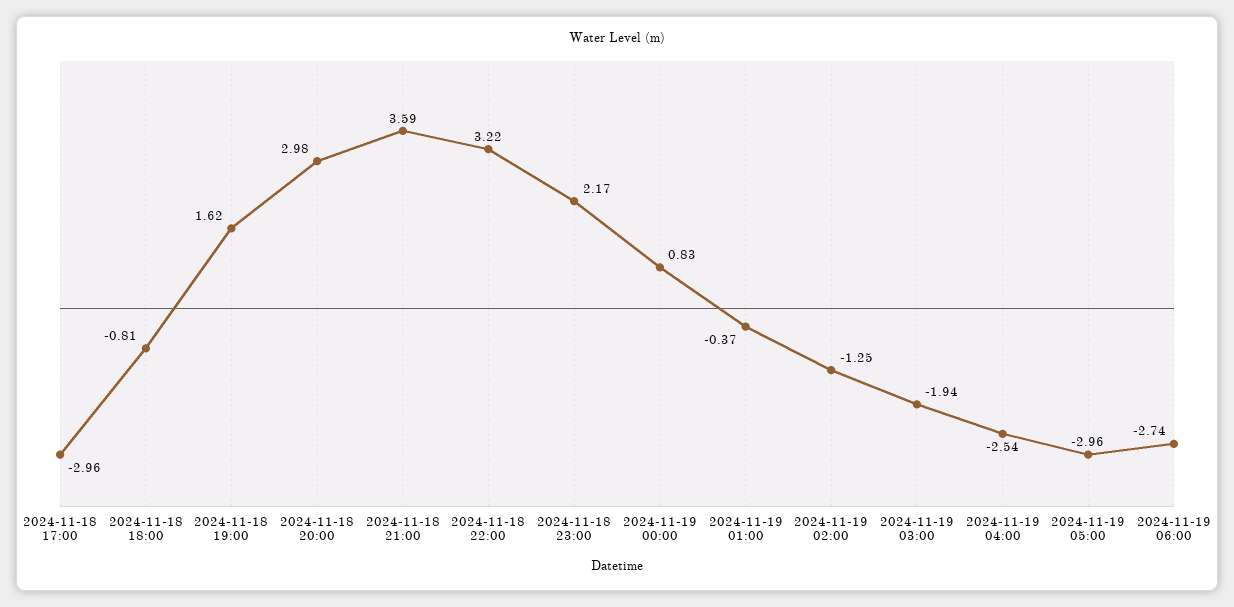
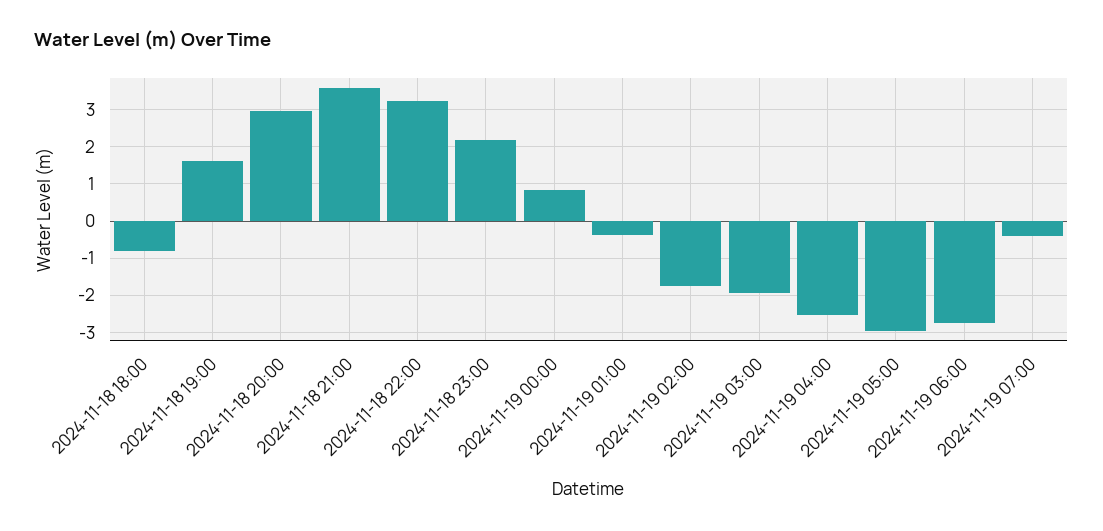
2024-11-18 17:00: -2.96 -> none
2024-11-19 02:00: -1.25 -> -1.8
2024-11-19 07:00: none -> -0.4

